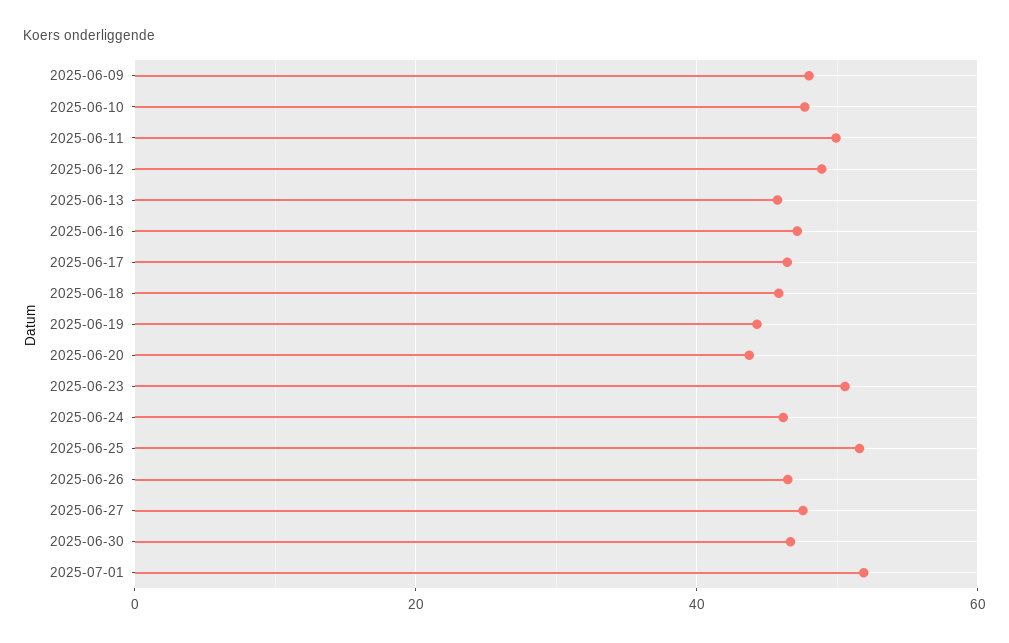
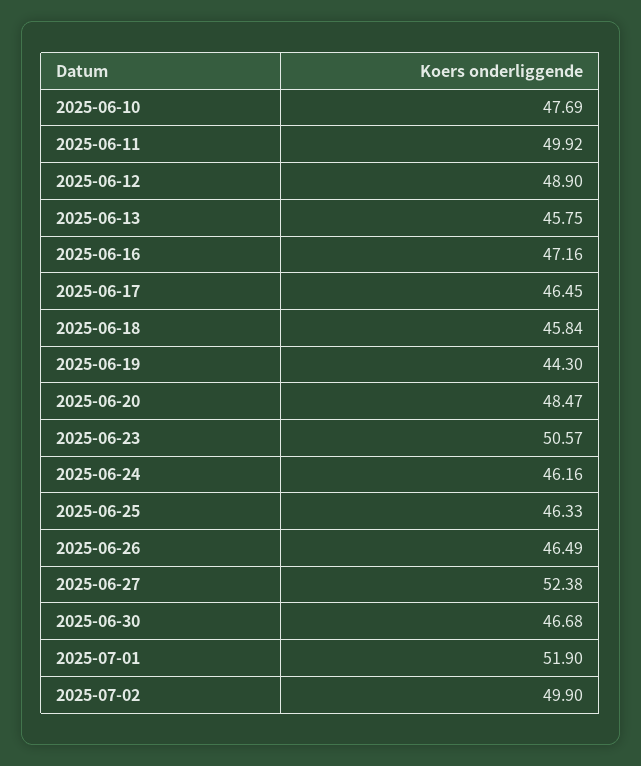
2025-06-09: 48 -> none
2025-06-20: 44 -> 48.47
2025-06-25: 52 -> 46.33
2025-06-27: 48 -> 52.38
2025-07-02: none -> 49.9

